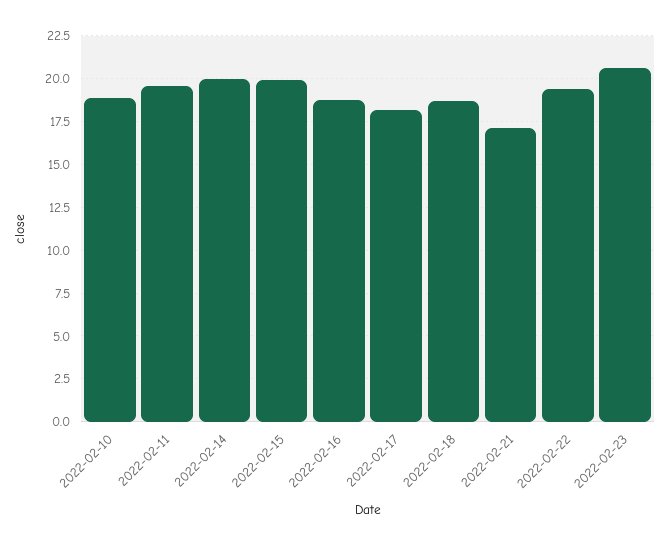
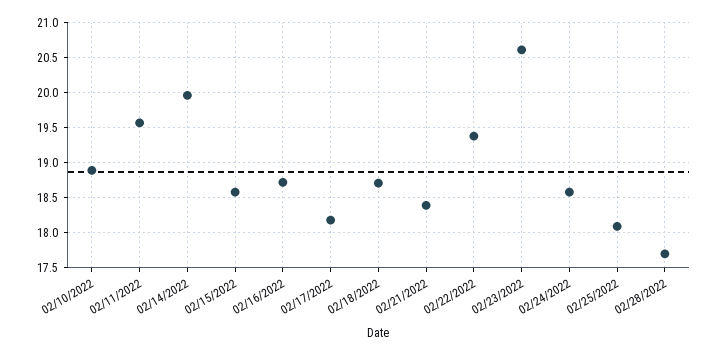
2022-02-15: 20 -> 18.6
2022-02-21: 17 -> 18.4
02/24/2022: none -> 18.6
02/25/2022: none -> 18.1
02/28/2022: none -> 17.7

